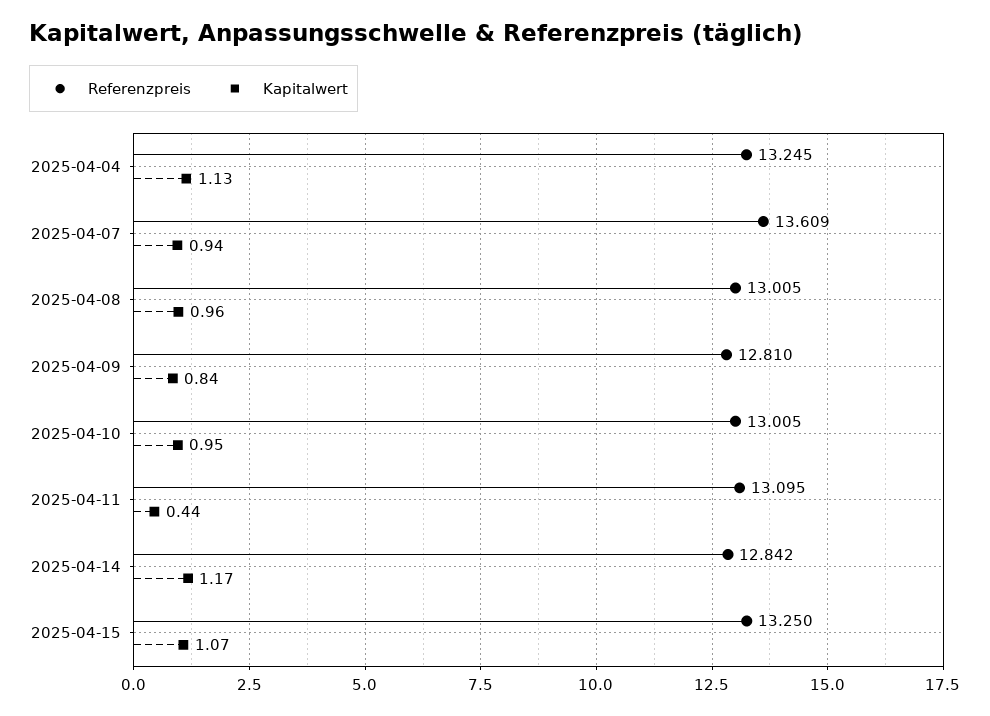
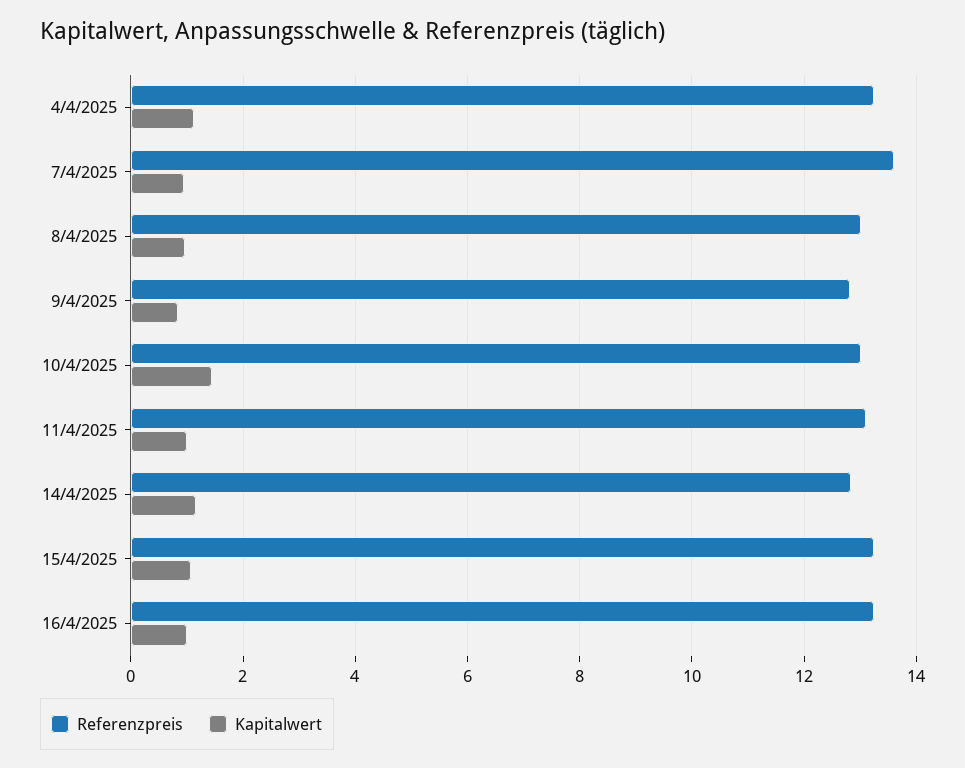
Kapitalwert, 2025-04-10: 0.95 -> 1.4
Kapitalwert, 2025-04-11: 0.44 -> 1
Referenzpreis, 16/4/2025: none -> 13.2
Kapitalwert, 16/4/2025: none -> 1

